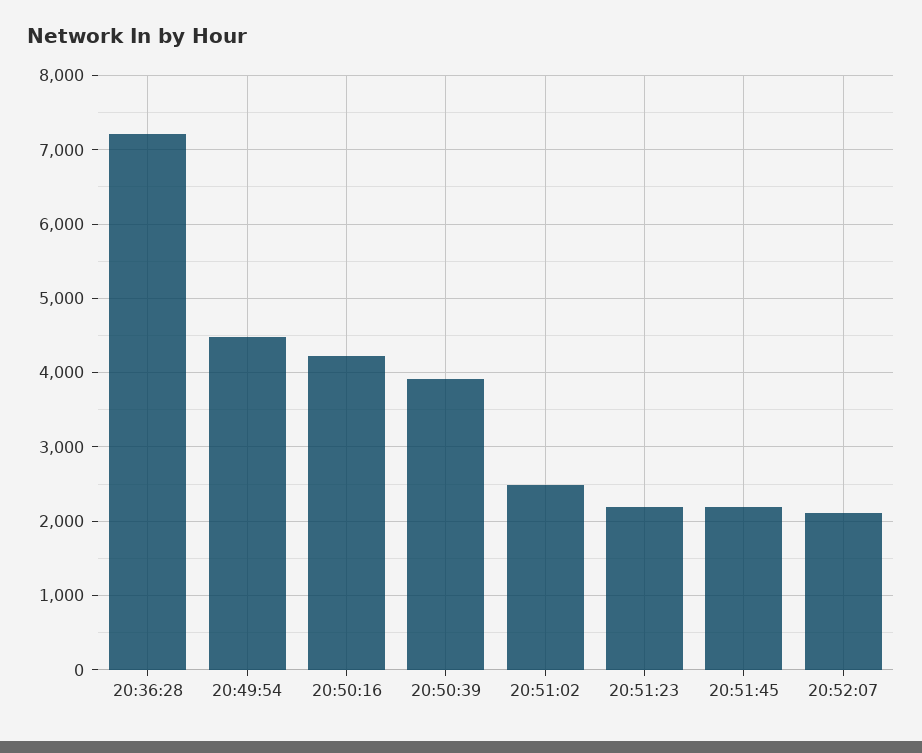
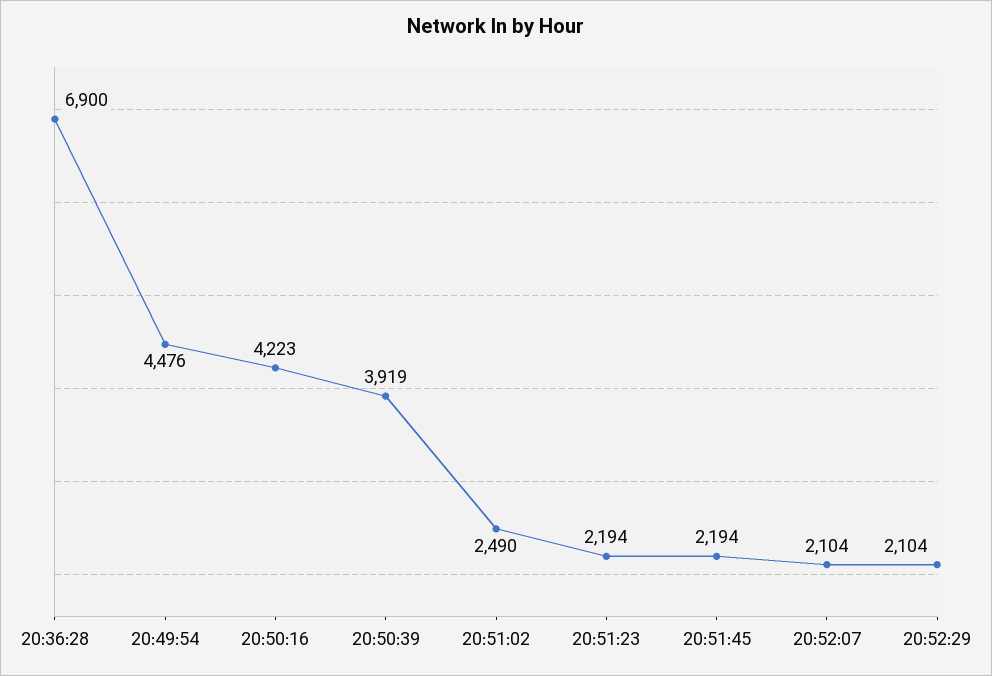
20:36:28: 7200 -> 6900
20:52:29: none -> 2104

